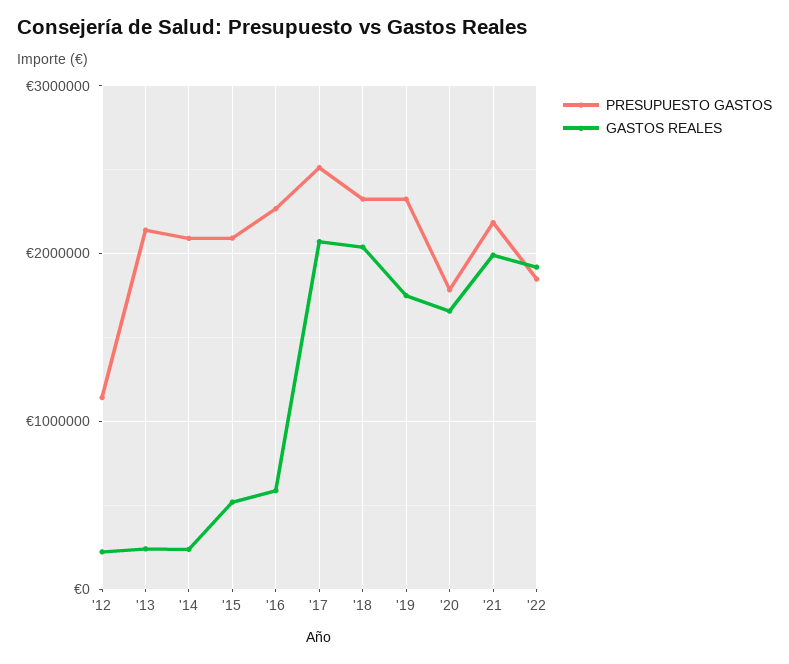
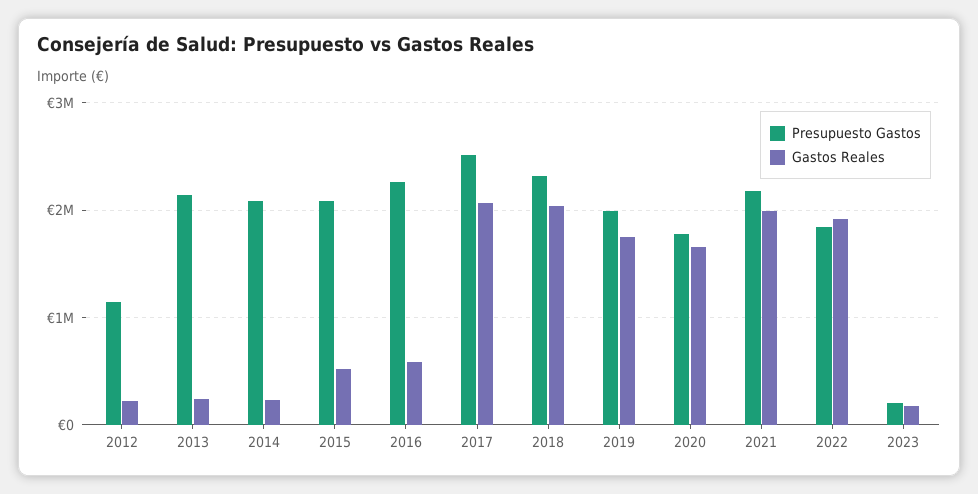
PRESUPUESTO GASTOS, '19: 2300000 -> 2000000
PRESUPUESTO GASTOS, 2023: none -> 200000
GASTOS REALES, 2023: none -> 200000

